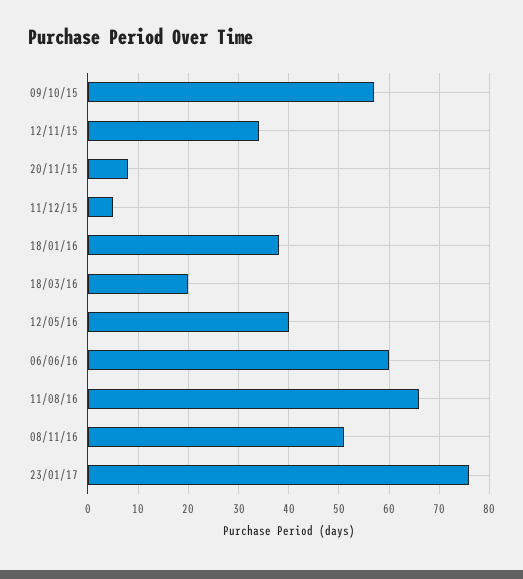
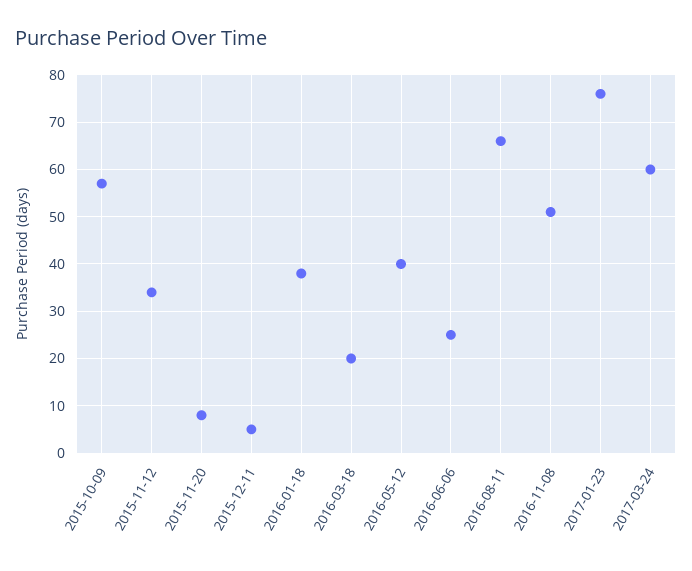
06/06/16: 60 -> 25
2017-03-24: none -> 60

